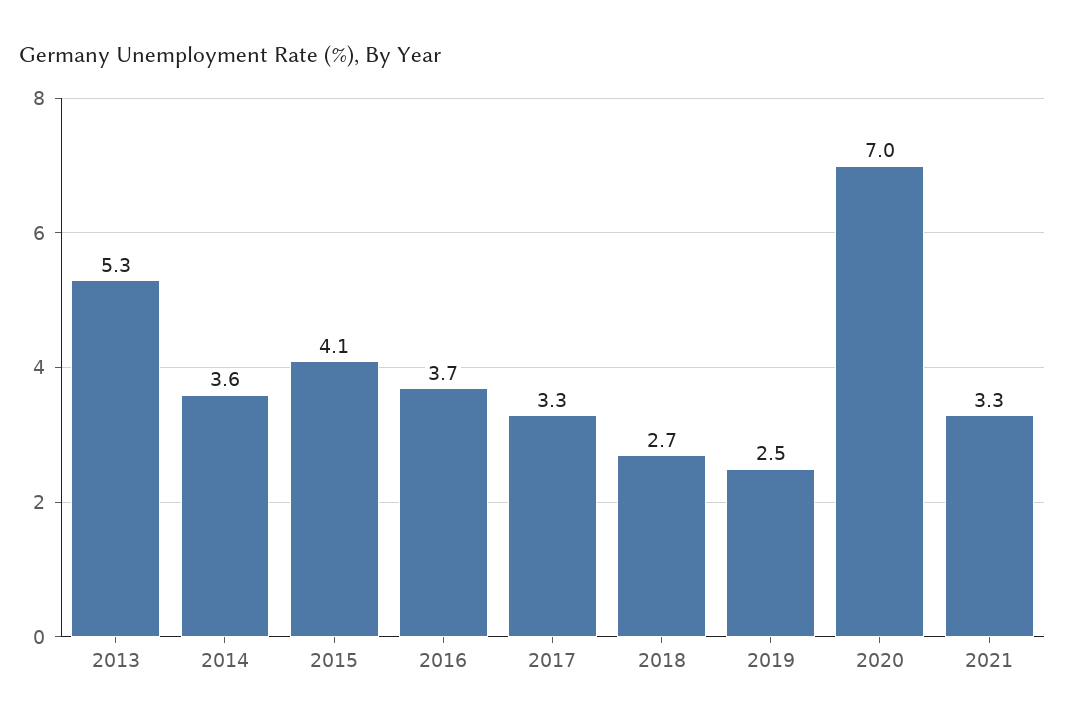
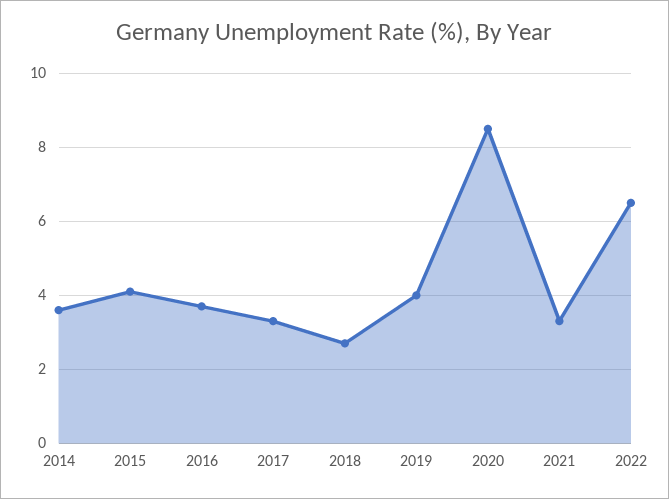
2013: 5.3 -> none
2019: 2.5 -> 4
2020: 7 -> 8.5
2022: none -> 6.5

